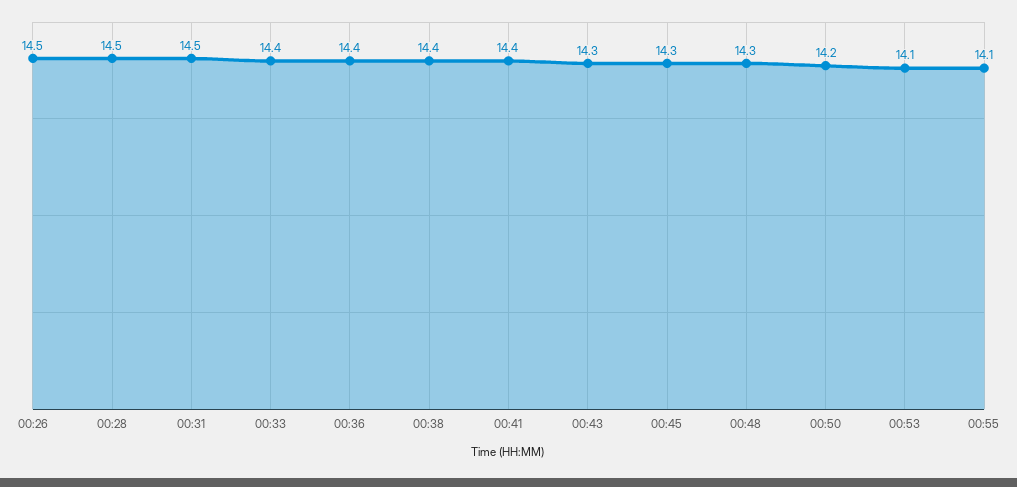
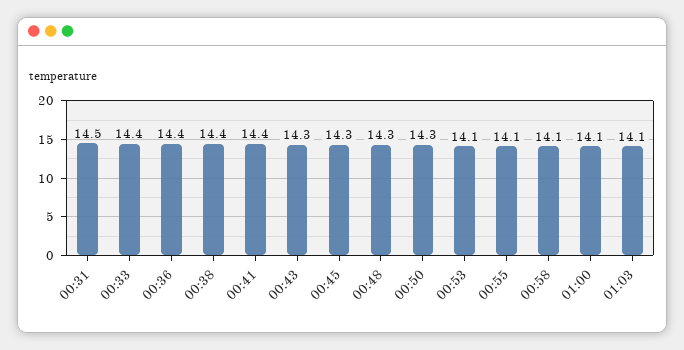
00:26: 14.5 -> none
00:28: 14.5 -> none
00:50: 14.2 -> 14.3
00:58: none -> 14.1
01:00: none -> 14.1
01:03: none -> 14.1

